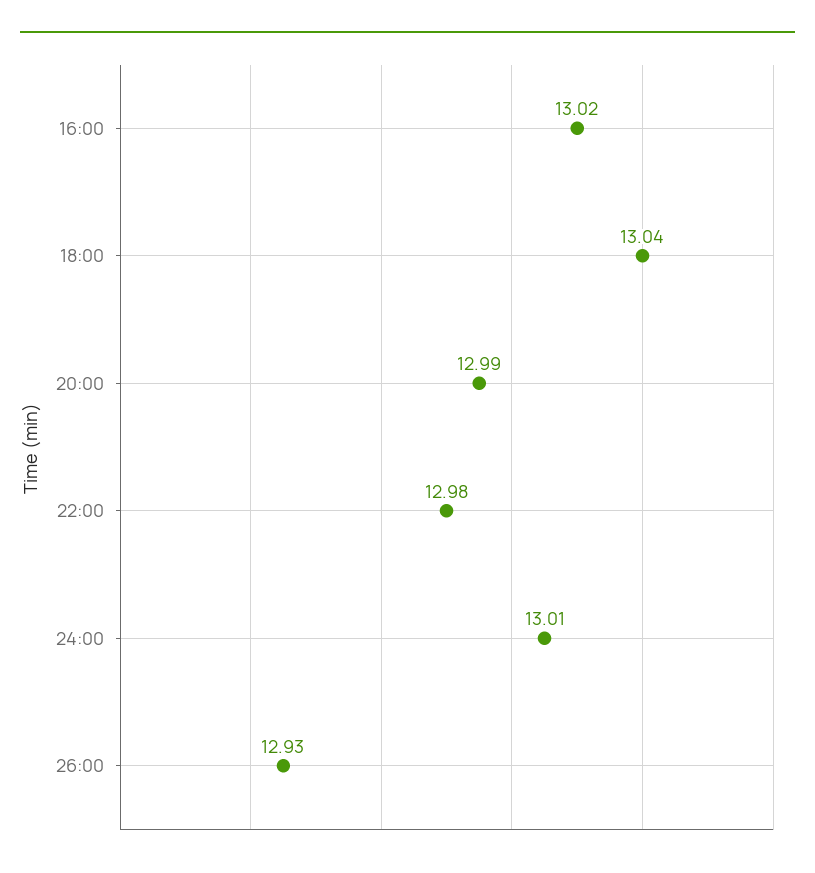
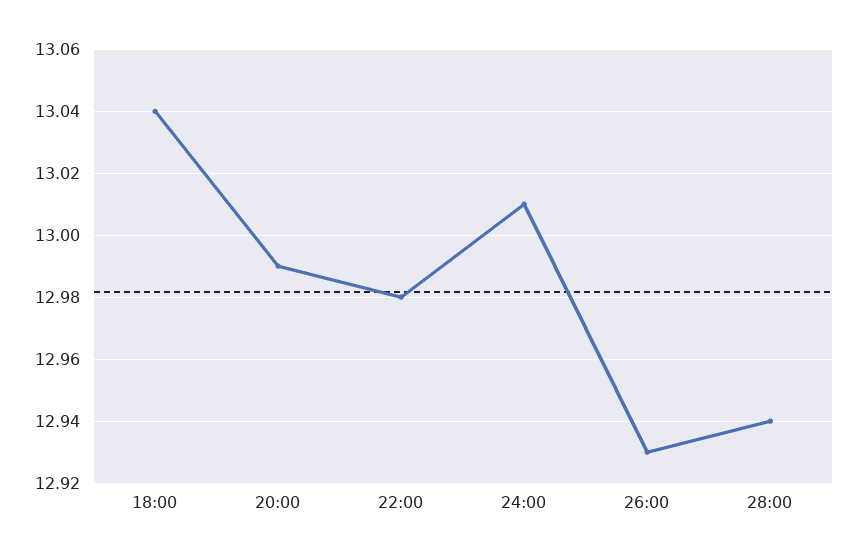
16:00: 13.02 -> none
28:00: none -> 12.94

